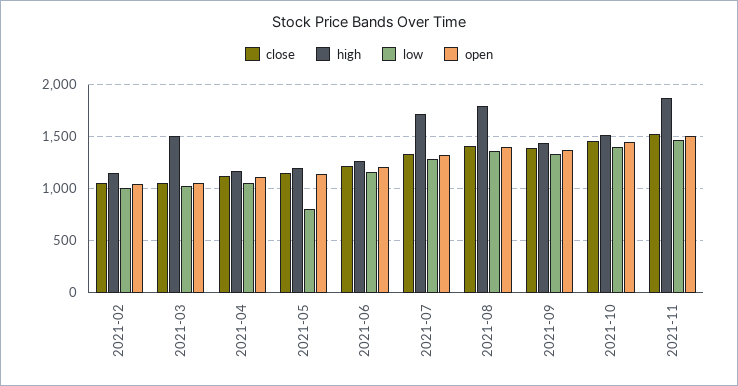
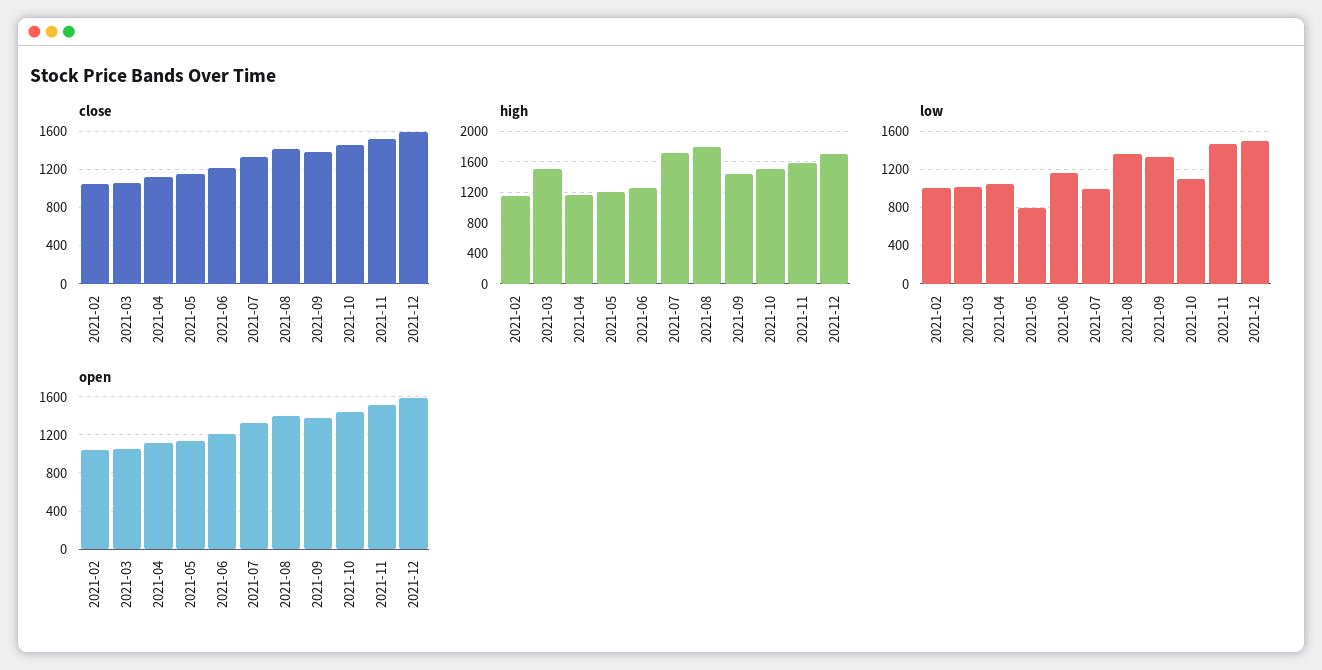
low, 2021-07: 1300 -> 1000
low, 2021-10: 1400 -> 1100
high, 2021-11: 1900 -> 1600
close, 2021-12: none -> 1600
high, 2021-12: none -> 1700
low, 2021-12: none -> 1500
open, 2021-12: none -> 1600

